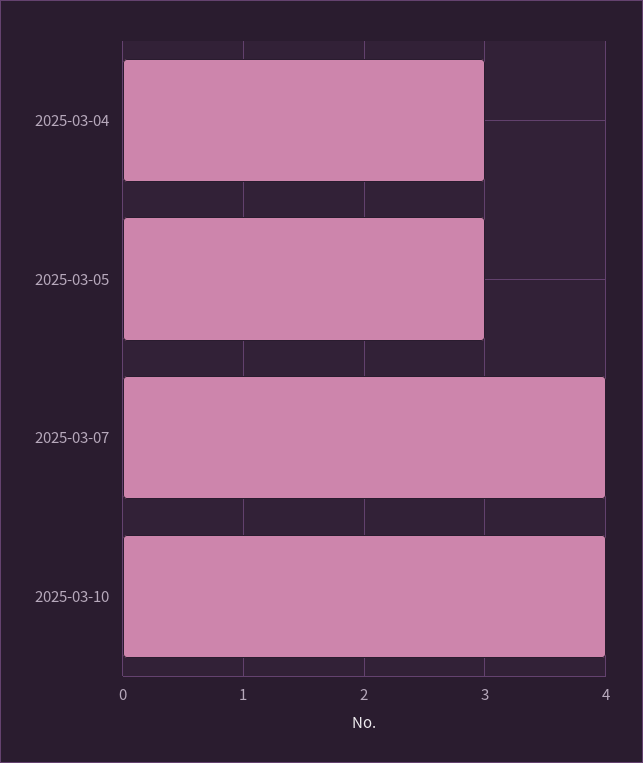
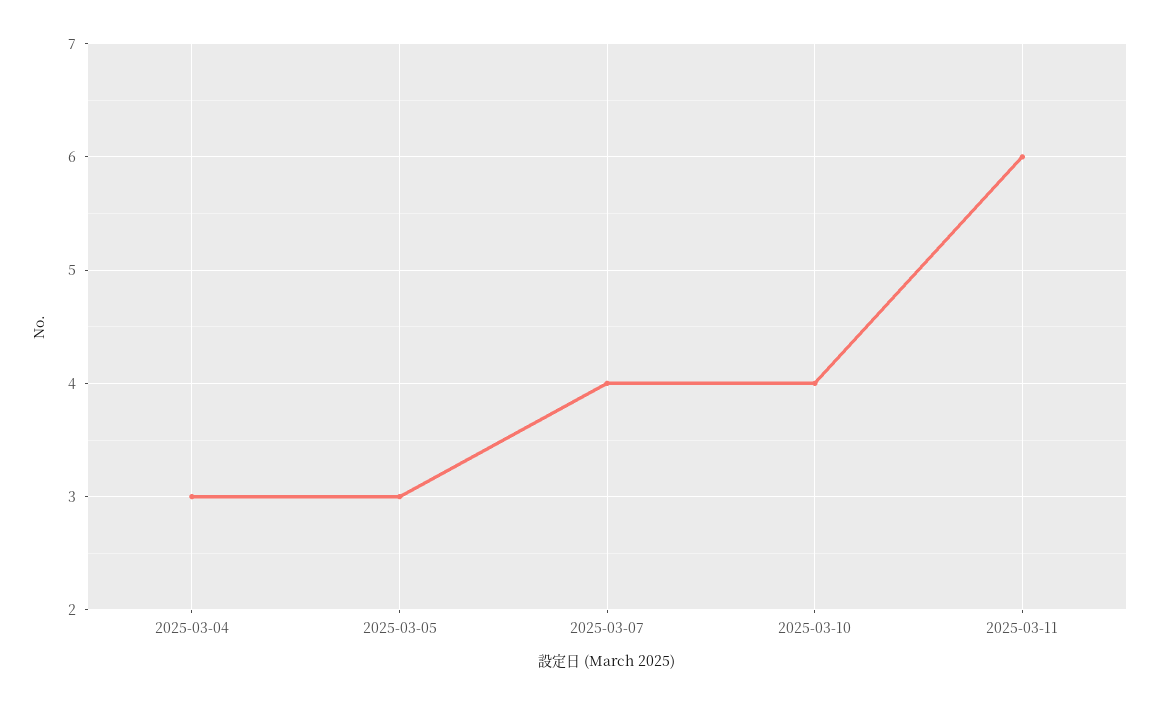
2025-03-11: none -> 6

